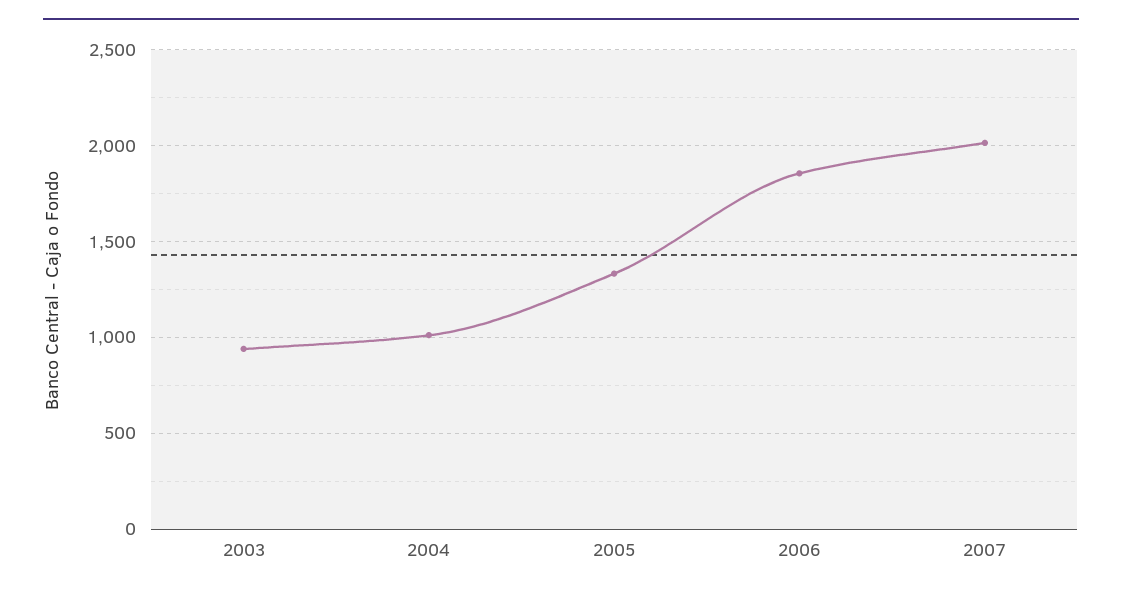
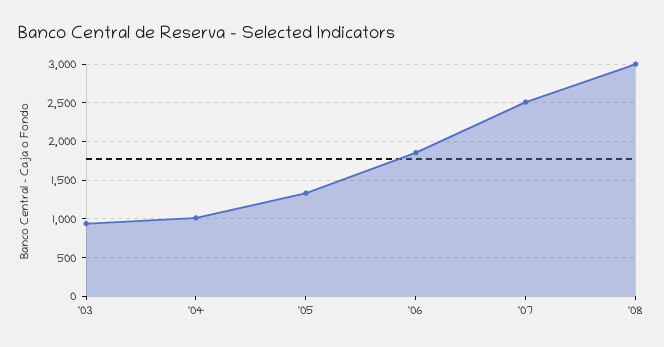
2007: 2000 -> 2500
'08: none -> 3000

